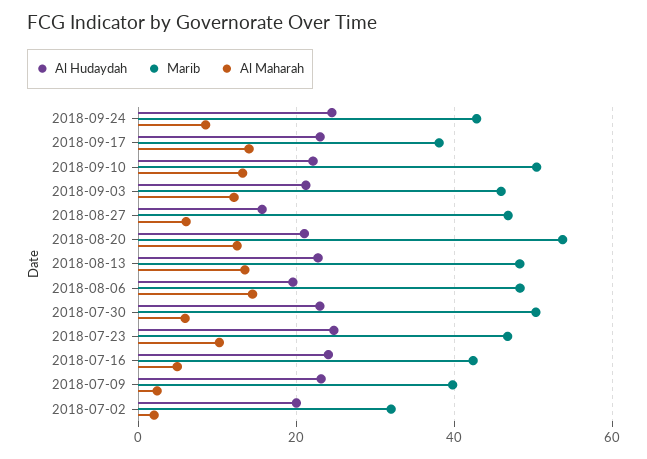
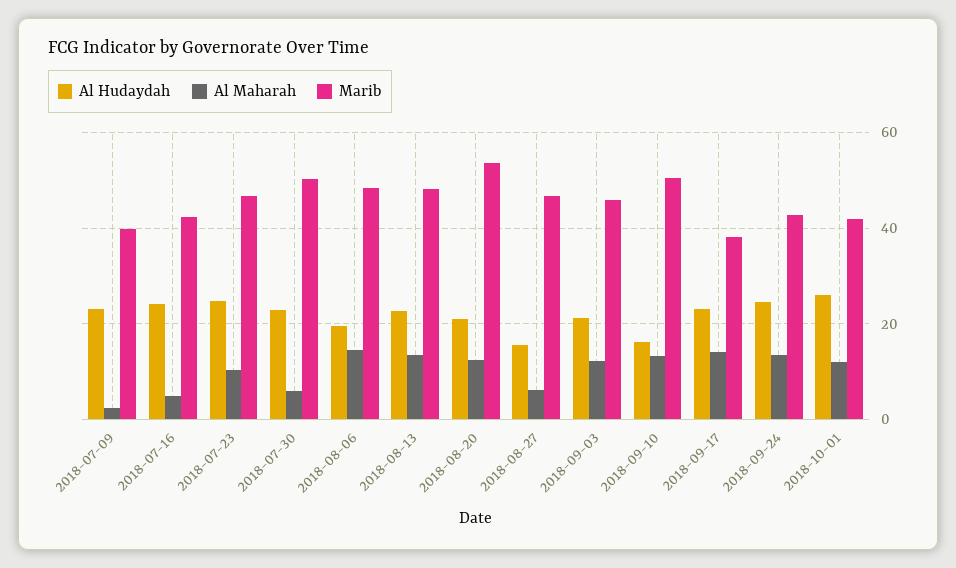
Al Maharah, 2018-09-24: 8 -> 14
Al Hudaydah, 2018-09-10: 22 -> 16
Al Hudaydah, 2018-07-02: 20 -> none
Marib, 2018-07-02: 32 -> none
Al Maharah, 2018-07-02: 2 -> none
Al Hudaydah, 2018-10-01: none -> 26
Al Maharah, 2018-10-01: none -> 12
Marib, 2018-10-01: none -> 42

